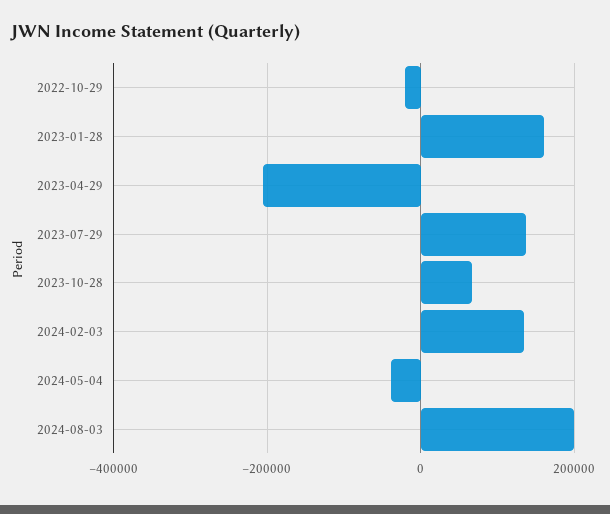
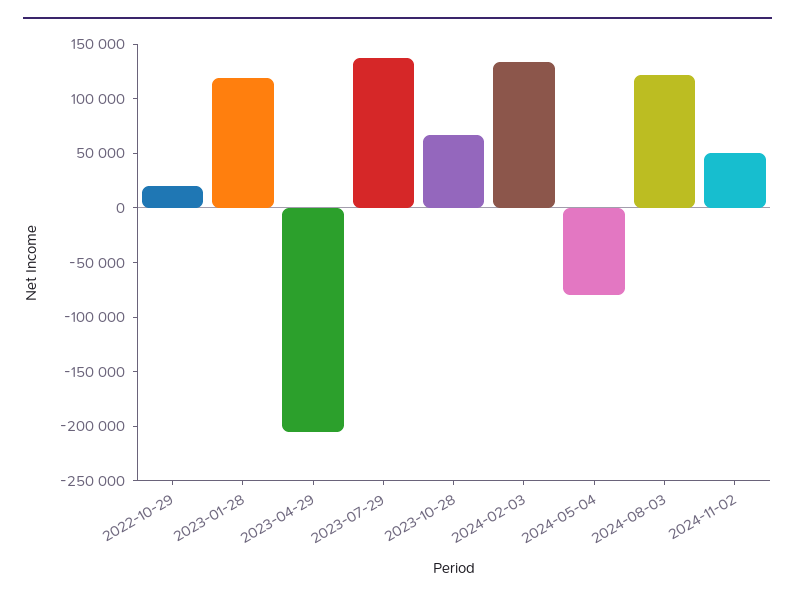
2022-10-29: -20000 -> 20000
2023-01-28: 160000 -> 120000
2024-05-04: -40000 -> -80000
2024-08-03: 200000 -> 120000
2024-11-02: none -> 50000

